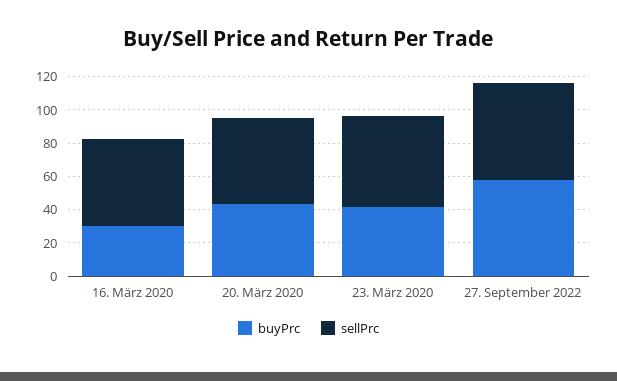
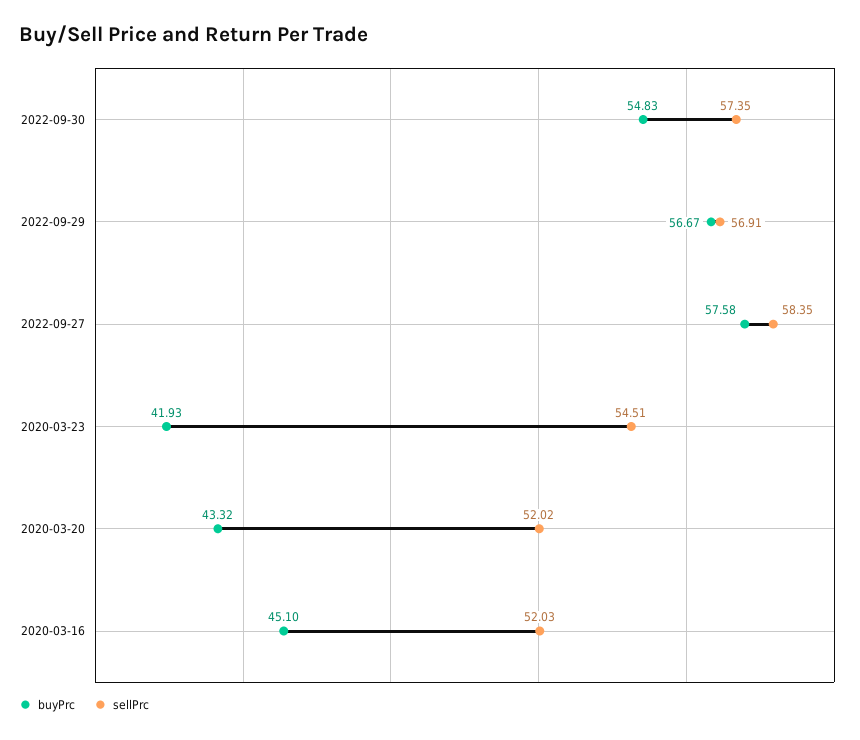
buyPrc, 16. März 2020: 30 -> 45.1
buyPrc, 2022-09-30: none -> 54.83
sellPrc, 2022-09-30: none -> 57.35
buyPrc, 2022-09-29: none -> 56.67
sellPrc, 2022-09-29: none -> 56.91

